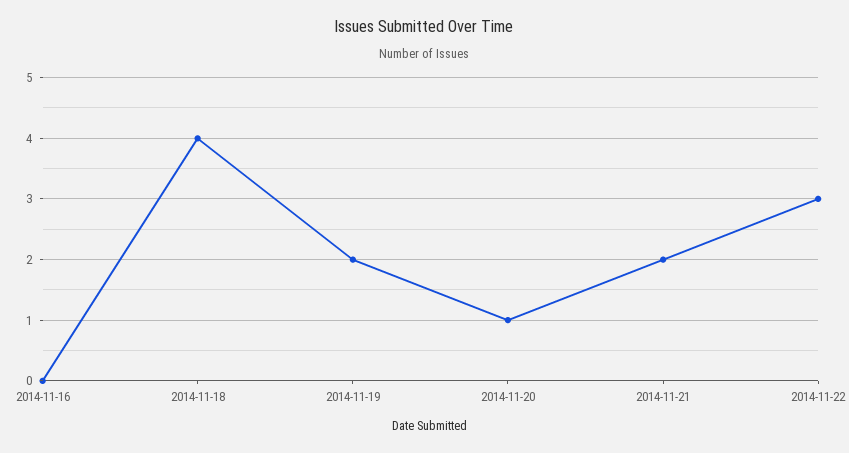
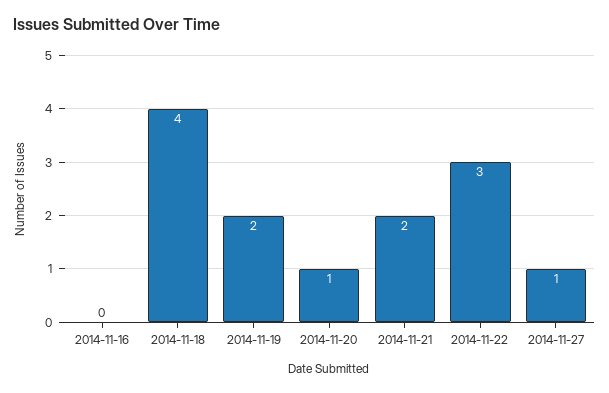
2014-11-27: none -> 1

